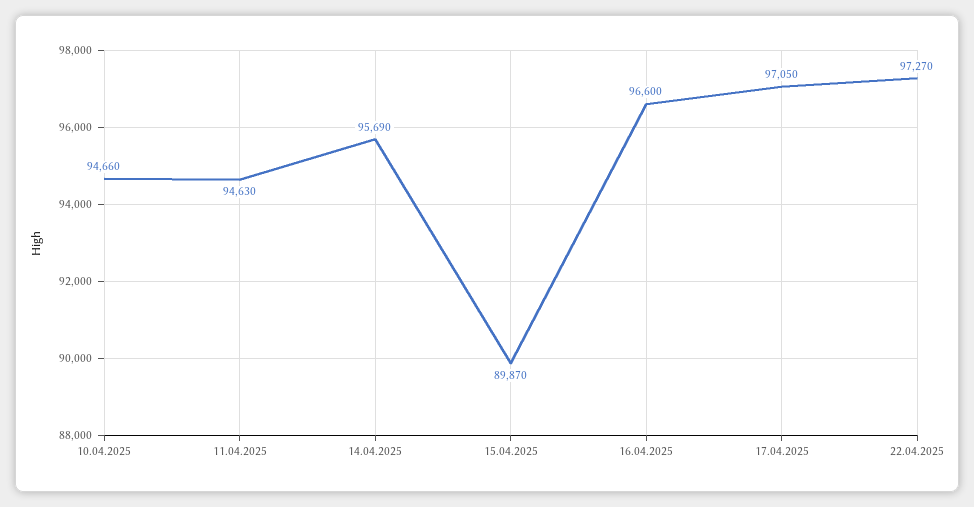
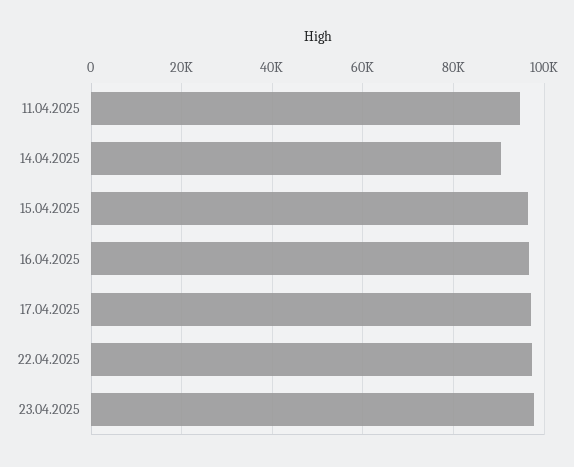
10.04.2025: 94660 -> none
14.04.2025: 95690 -> 90000
15.04.2025: 89870 -> 96000
23.04.2025: none -> 98000

